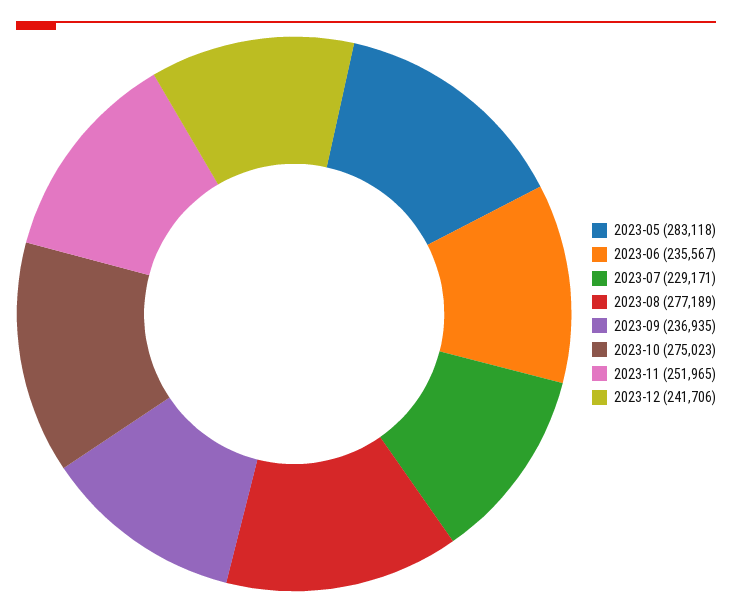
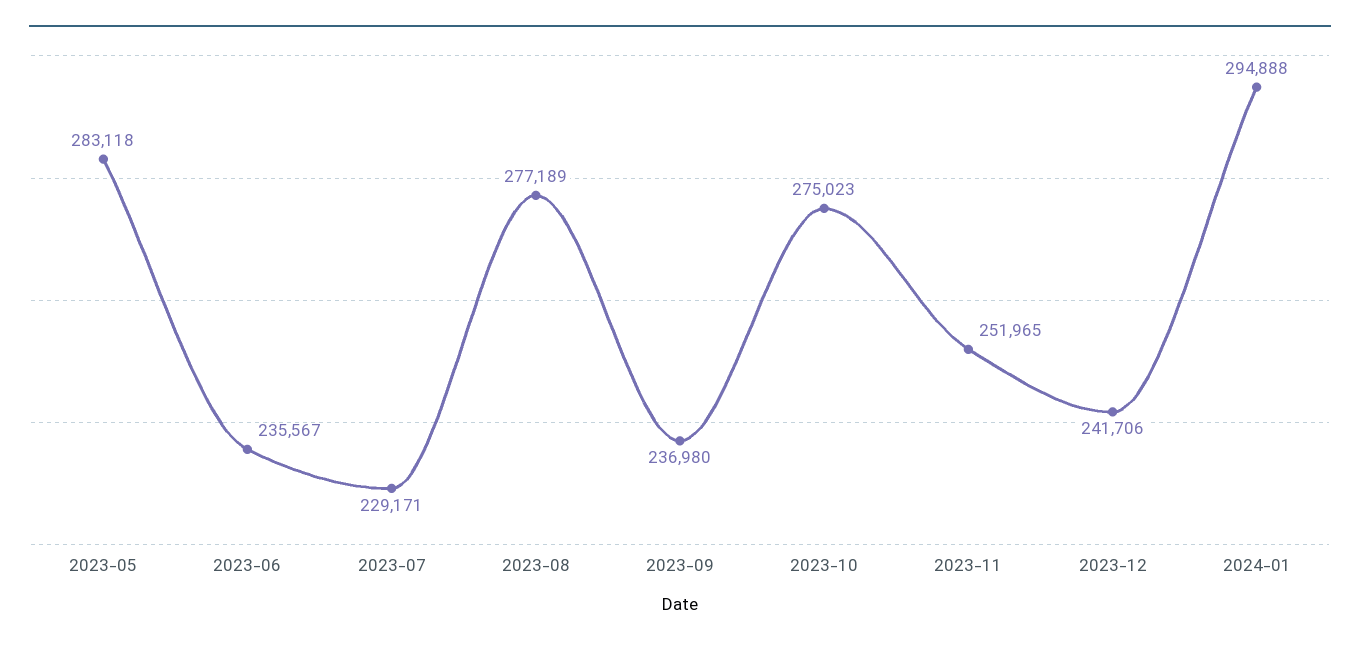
2023-09: 236935 -> 236980
2024-01: none -> 294888

